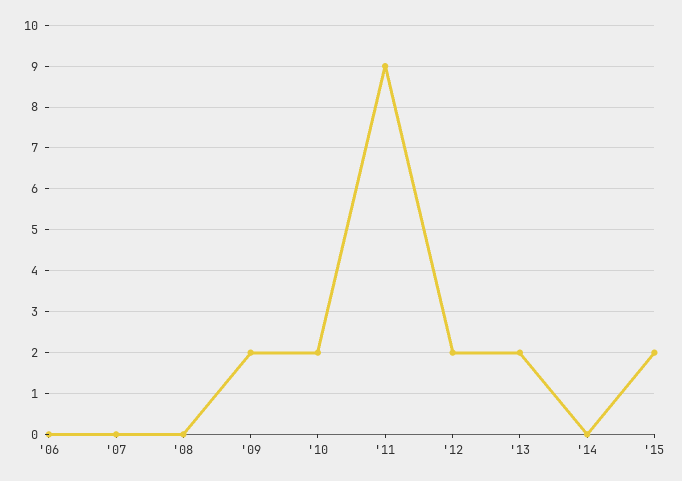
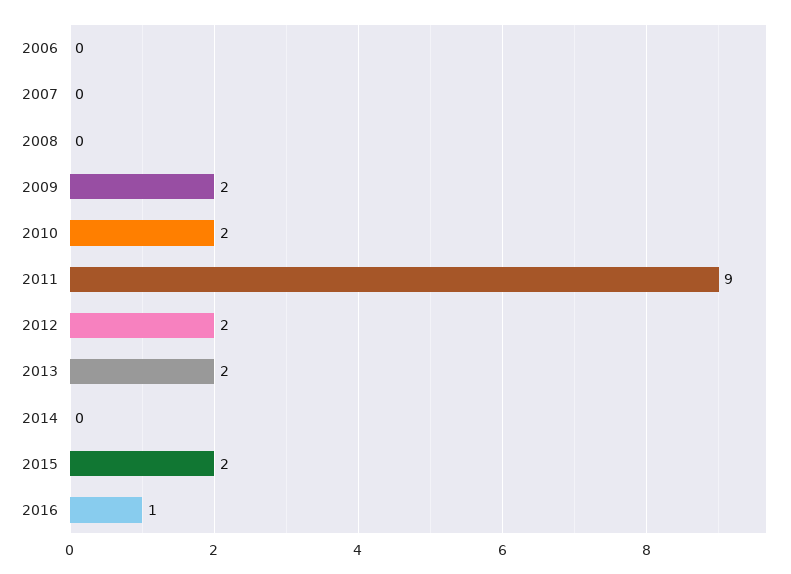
2016: none -> 1

